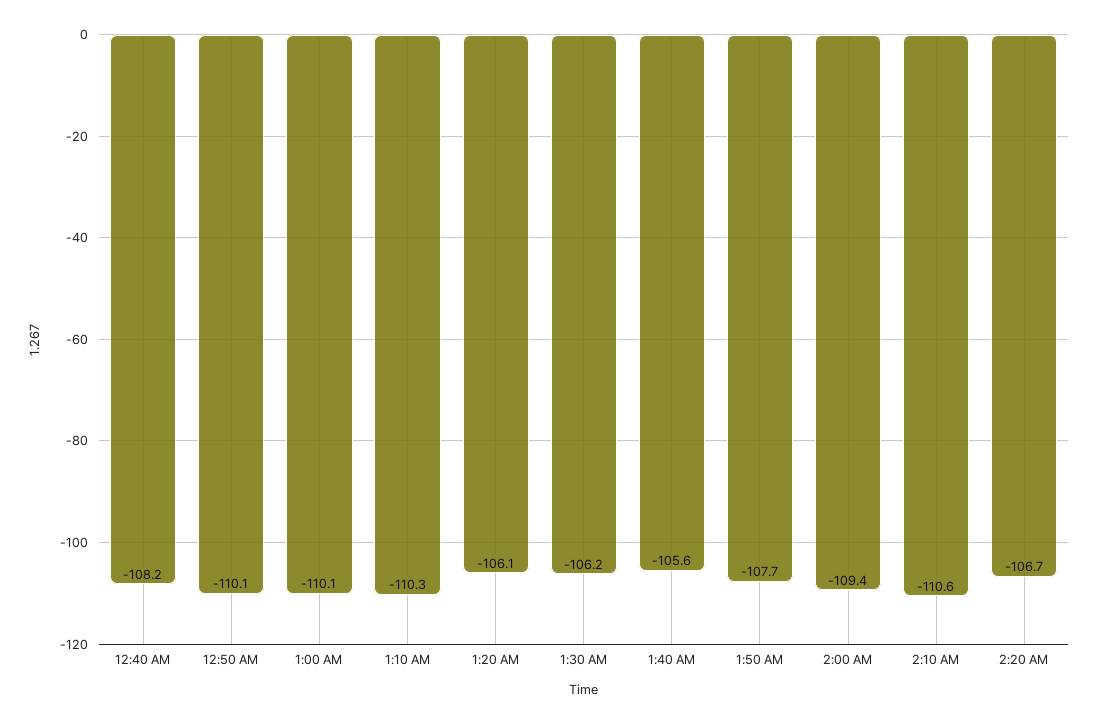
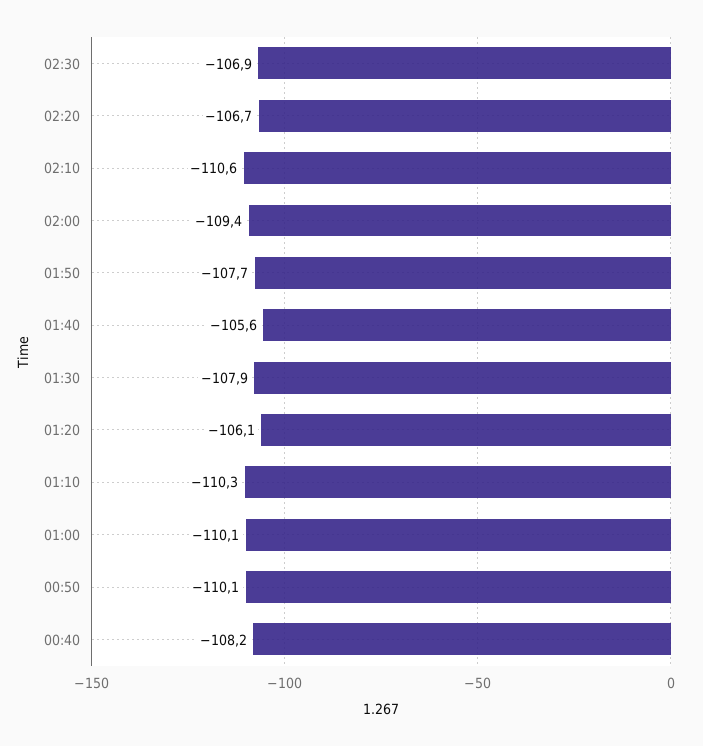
1:30 AM: -106.2 -> -107.9
02:30: none -> -106.9

